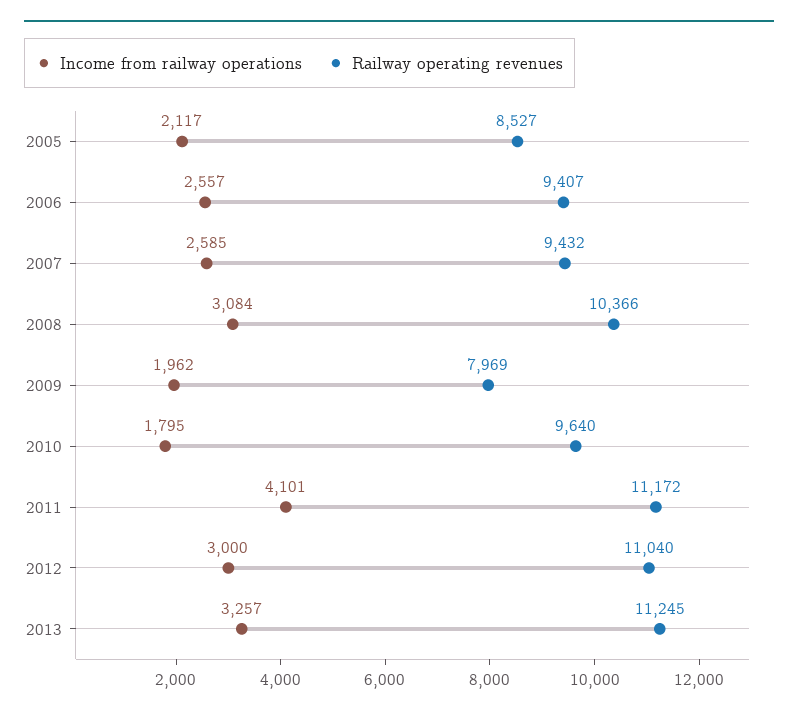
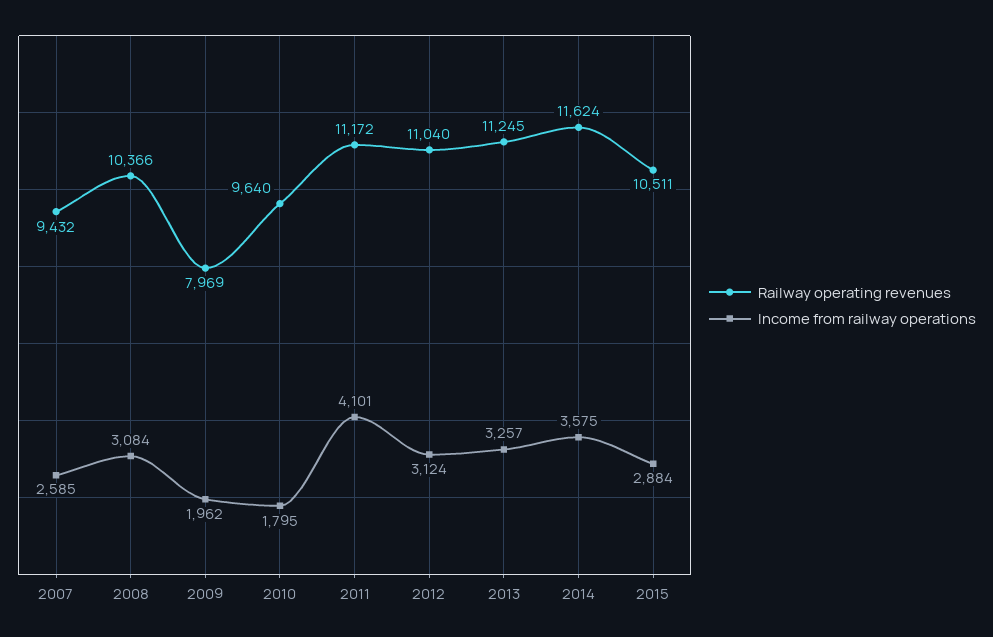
Income from railway operations, 2005: 2117 -> none
Railway operating revenues, 2005: 8527 -> none
Income from railway operations, 2006: 2557 -> none
Railway operating revenues, 2006: 9407 -> none
Income from railway operations, 2012: 3000 -> 3124
Railway operating revenues, 2014: none -> 11624
Income from railway operations, 2014: none -> 3575
Railway operating revenues, 2015: none -> 10511
Income from railway operations, 2015: none -> 2884

